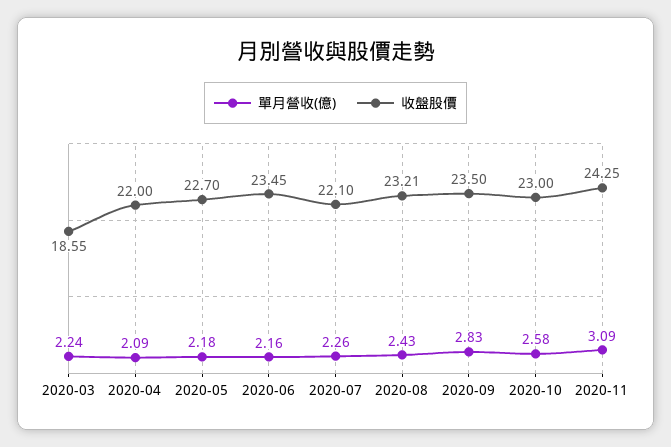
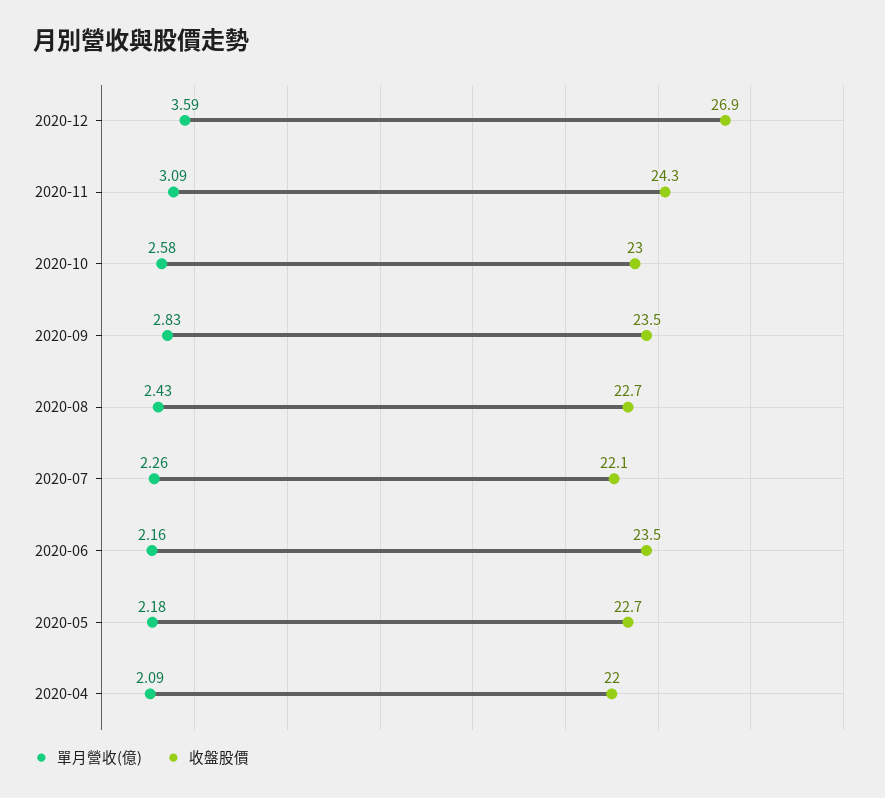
單月營收(億), 2020-03: 2.24 -> none
收盤股價, 2020-03: 18.55 -> none
收盤股價, 2020-08: 23.21 -> 22.7
單月營收(億), 2020-12: none -> 3.59
收盤股價, 2020-12: none -> 26.9

